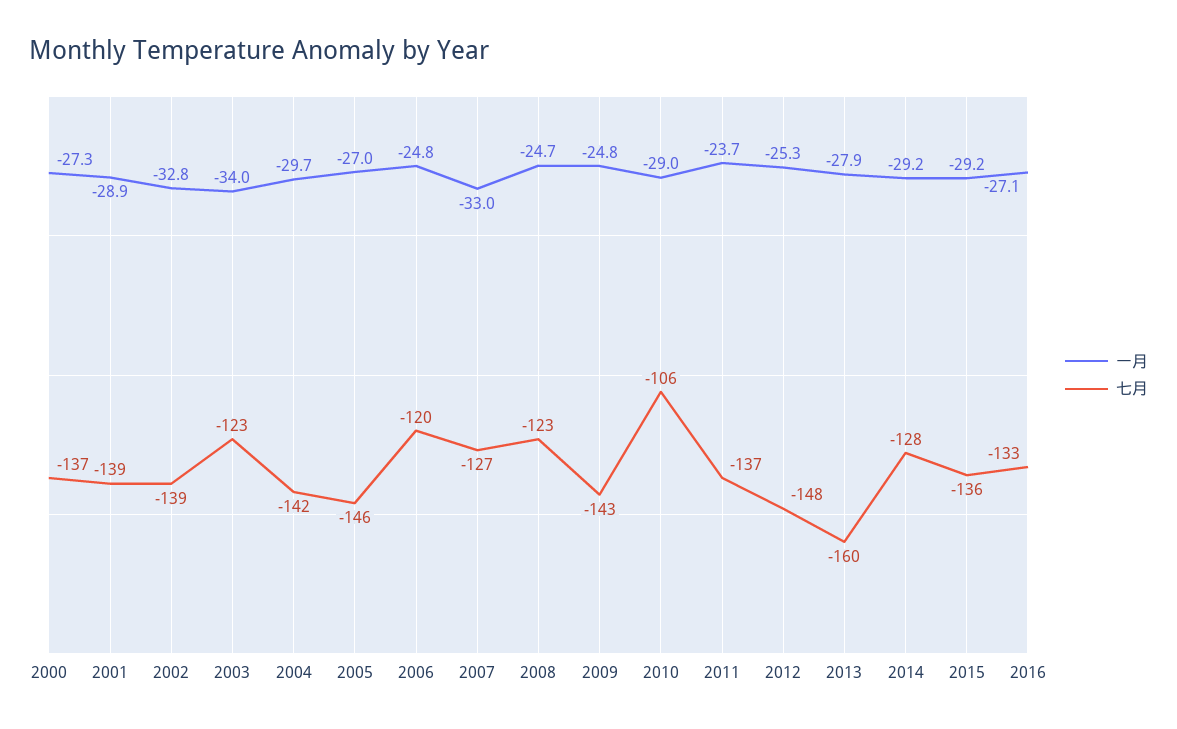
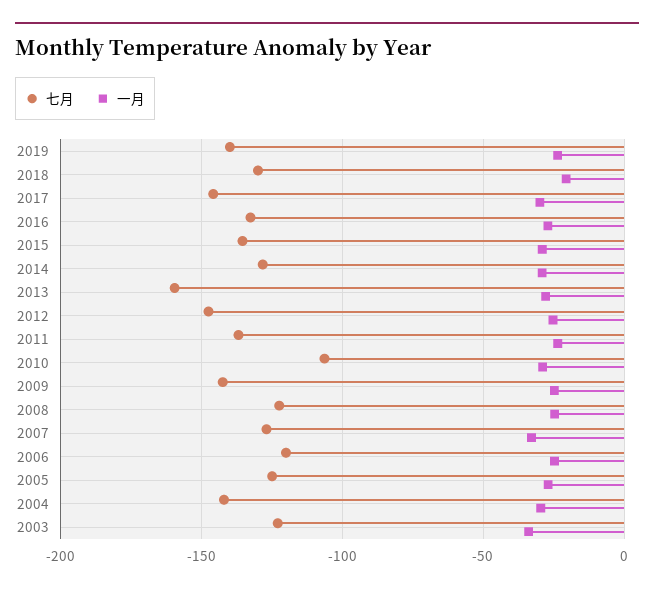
一月, 2000: -27.3 -> none
七月, 2000: -137 -> none
一月, 2001: -28.9 -> none
七月, 2001: -139 -> none
一月, 2002: -32.8 -> none
七月, 2002: -139 -> none
七月, 2005: -146 -> -125
七月, 2019: none -> -140
一月, 2019: none -> -25
七月, 2018: none -> -130
一月, 2018: none -> -20
七月, 2017: none -> -145
一月, 2017: none -> -30

